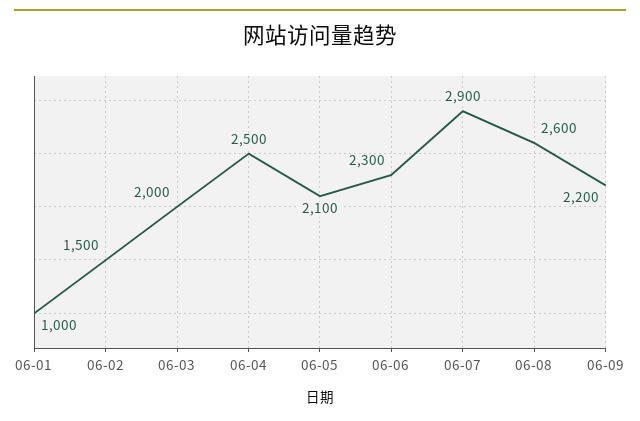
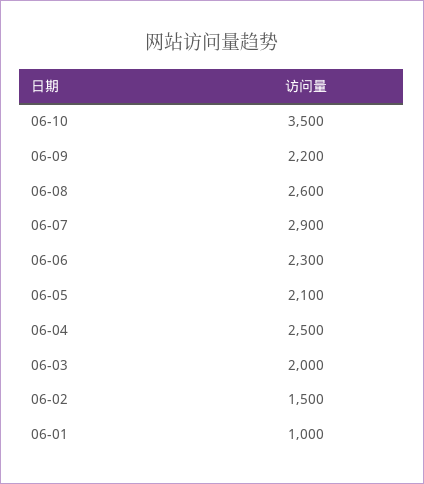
06-10: none -> 3500

